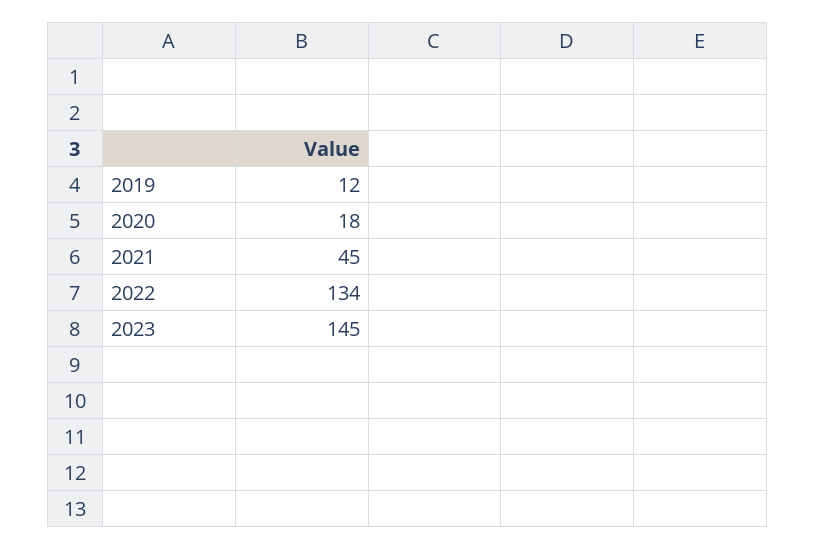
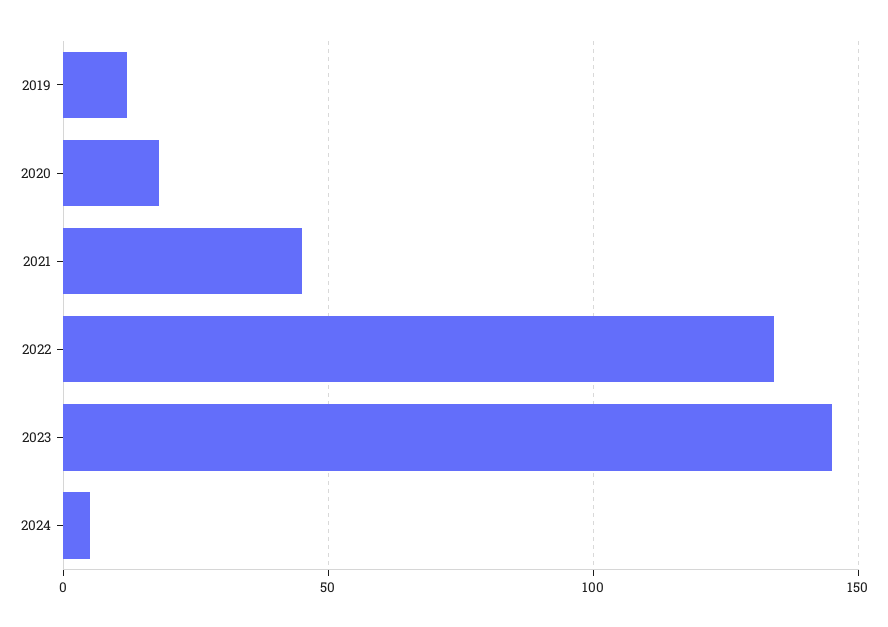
2024: none -> 5

